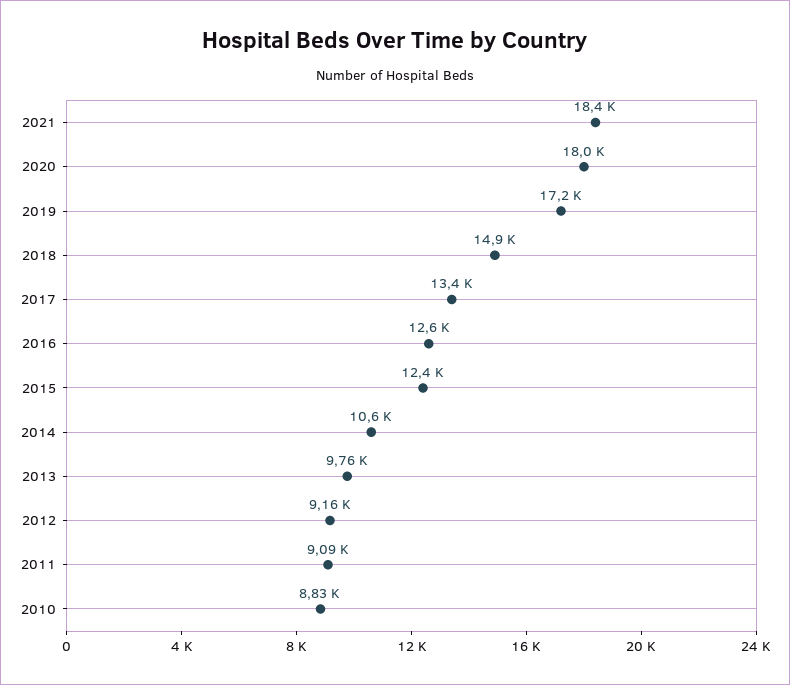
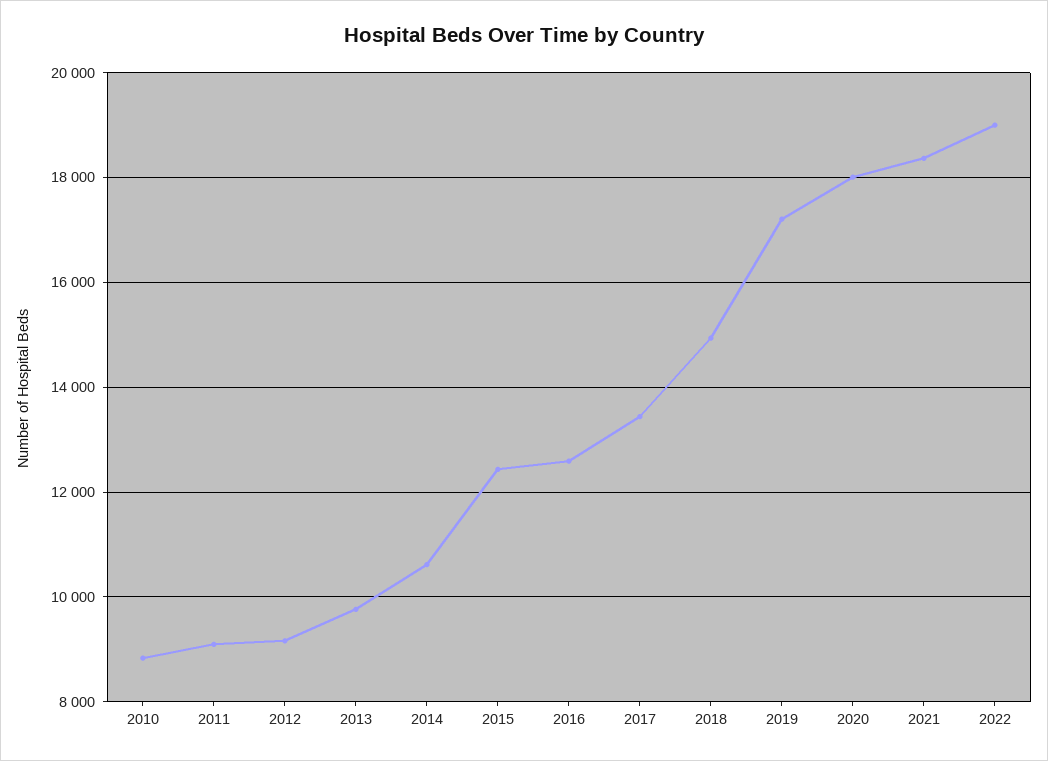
2022: none -> 19000

